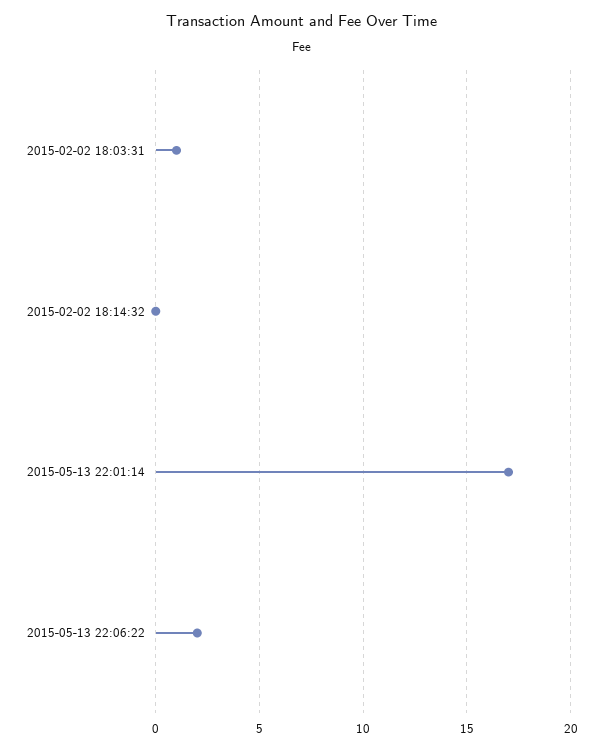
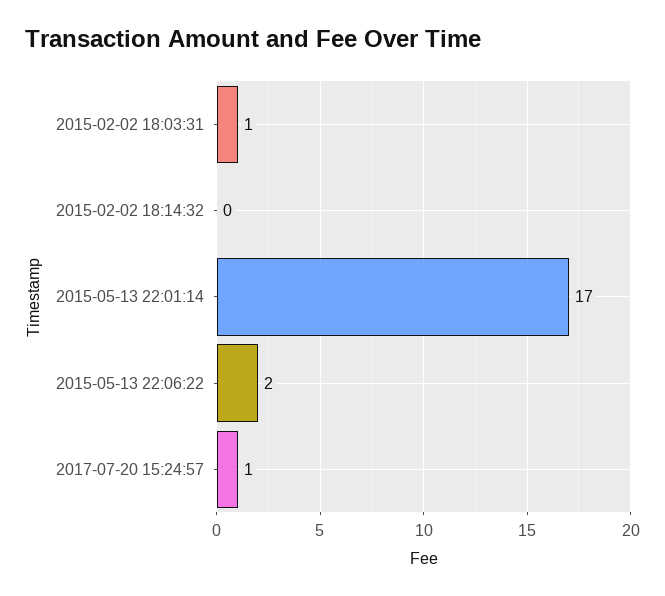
2017-07-20 15:24:57: none -> 1

